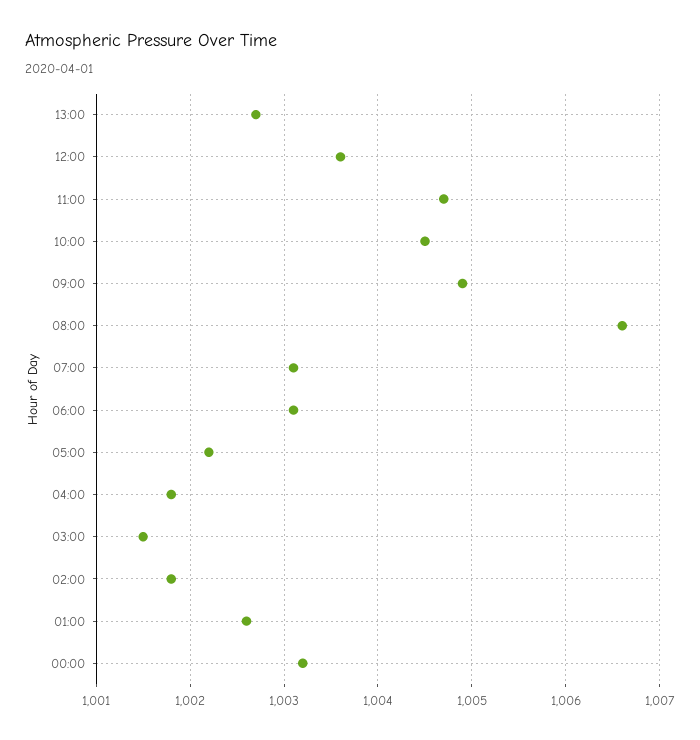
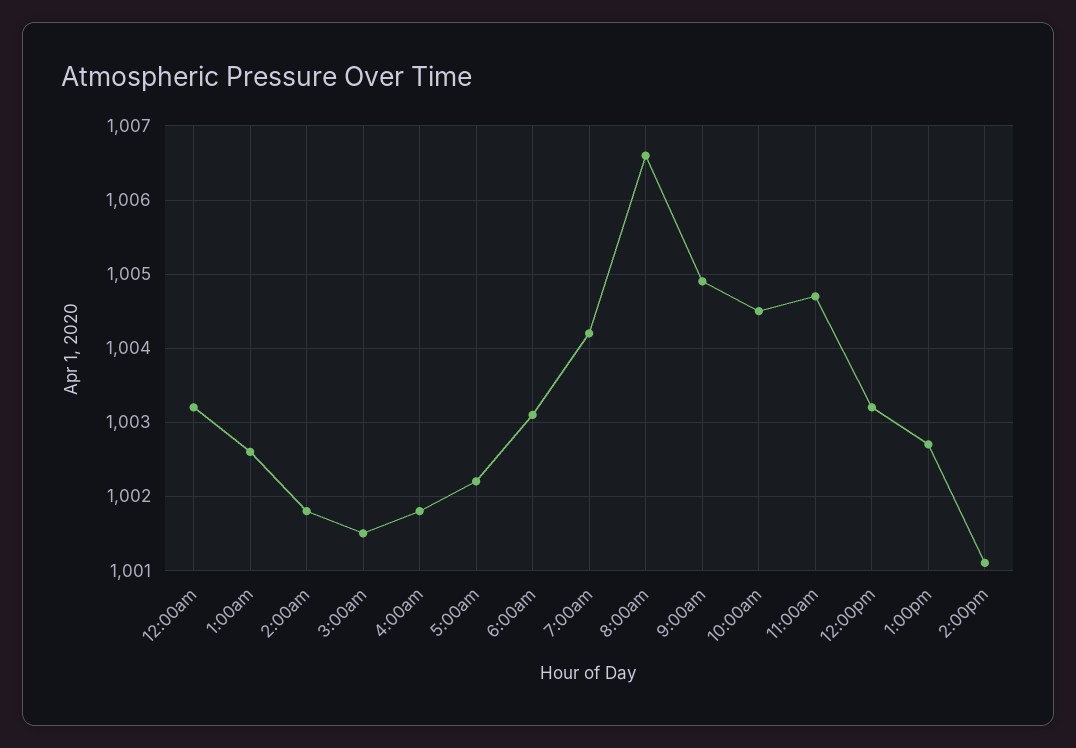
12:00: 1003.6 -> 1003.2
07:00: 1003.1 -> 1004.2
2:00pm: none -> 1001.1

